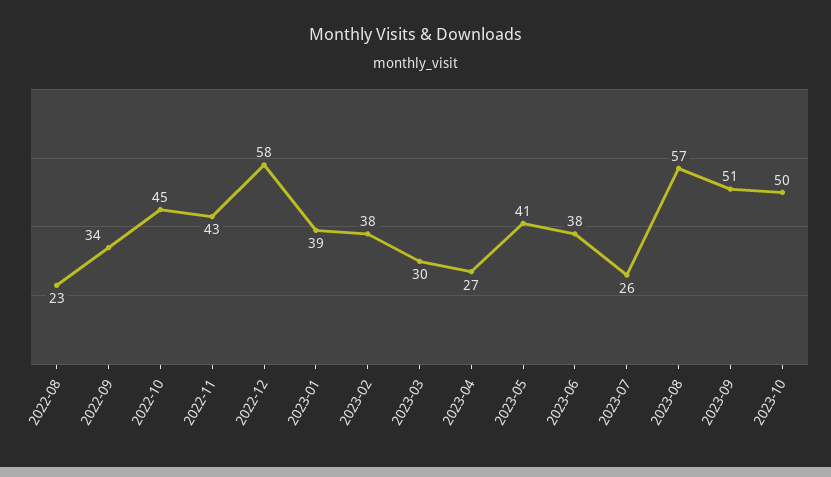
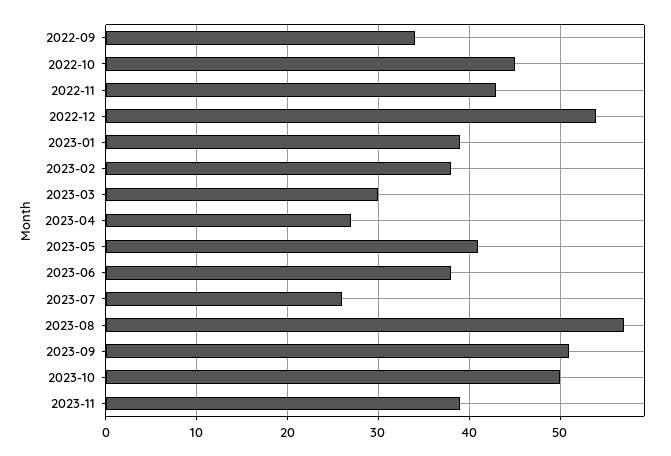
2022-08: 23 -> none
2022-12: 58 -> 54
2023-11: none -> 39

